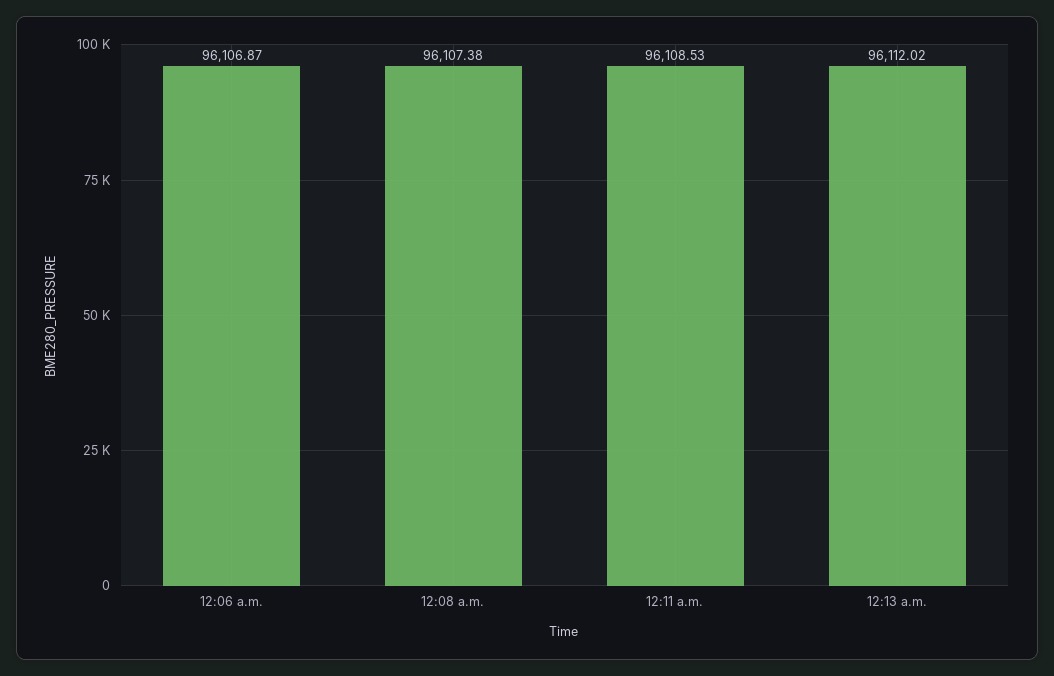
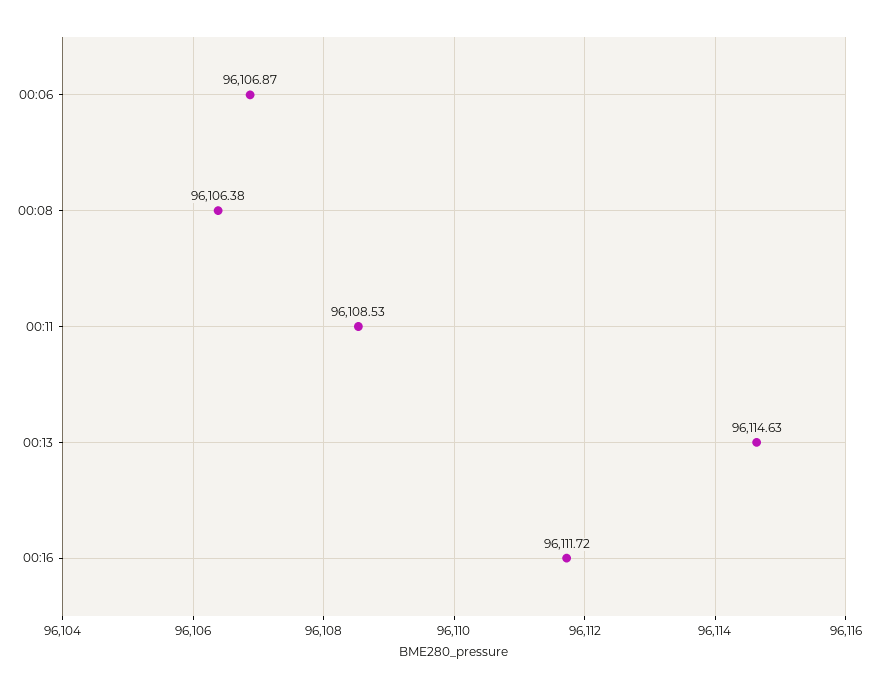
12:08 a.m.: 96107.38 -> 96106.38
12:13 a.m.: 96112.02 -> 96114.63
00:16: none -> 96111.72

